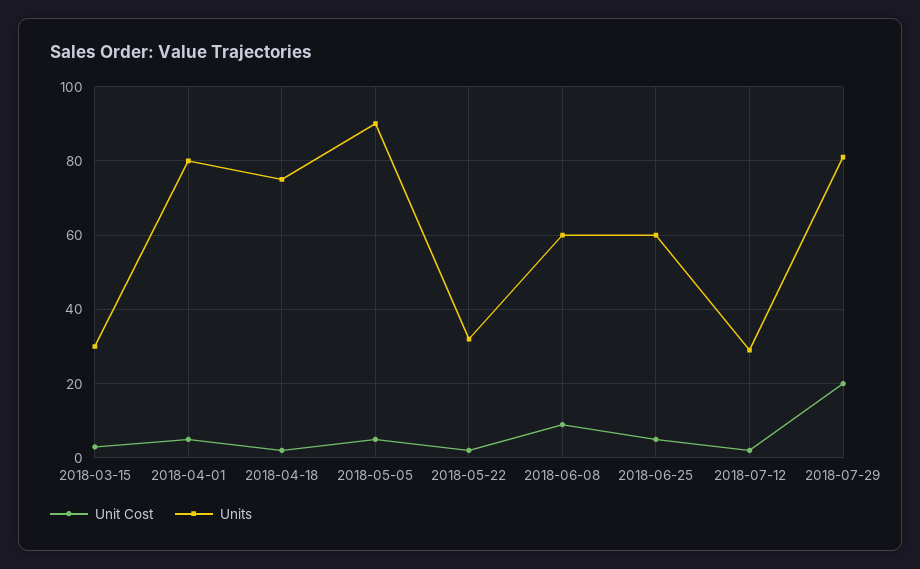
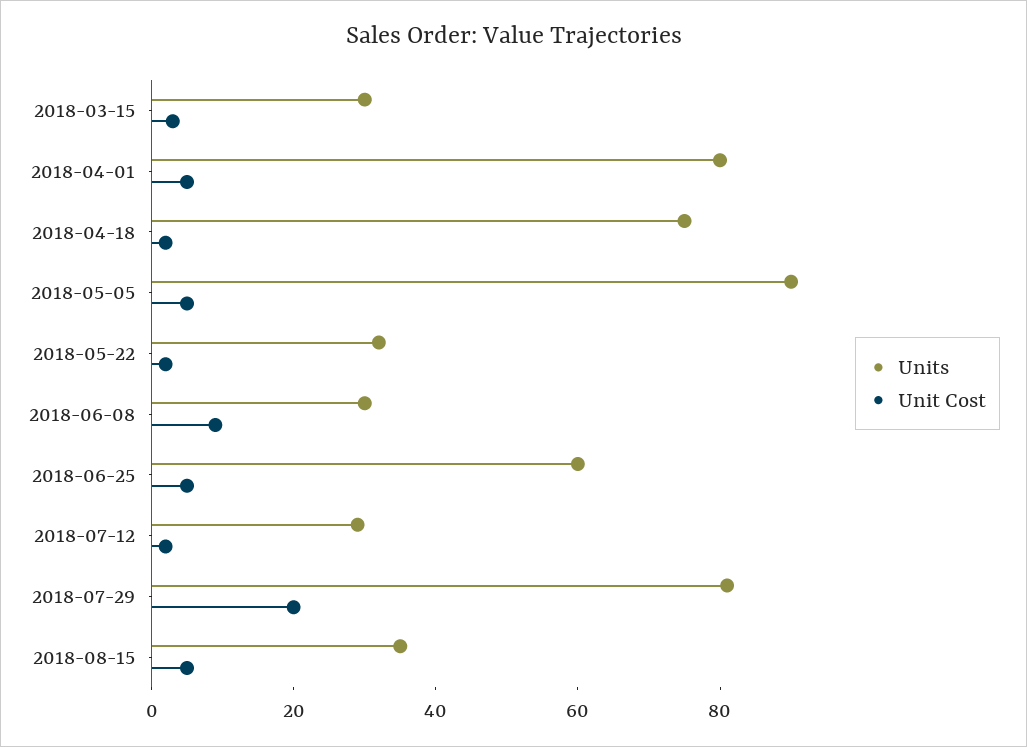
Units, 2018-06-08: 60 -> 30
Units, 2018-08-15: none -> 35
Unit Cost, 2018-08-15: none -> 5

